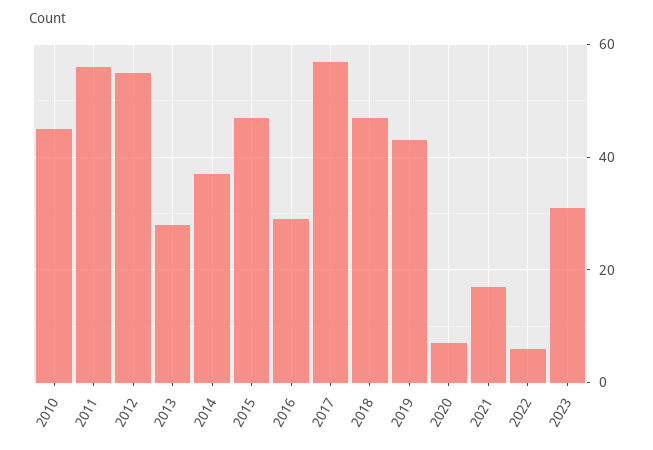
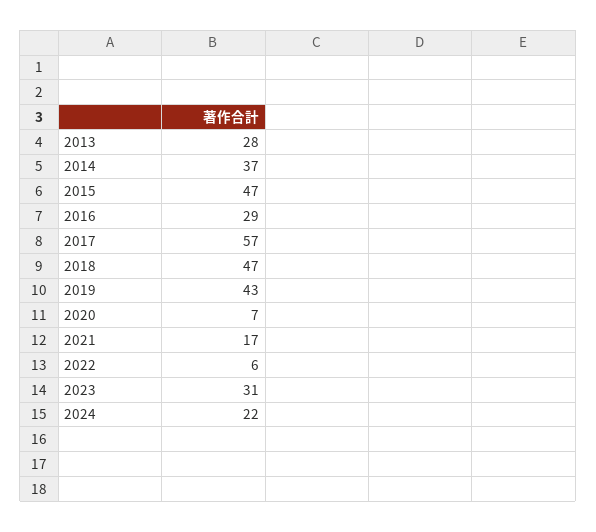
2010: 45 -> none
2011: 55 -> none
2012: 55 -> none
2024: none -> 22

